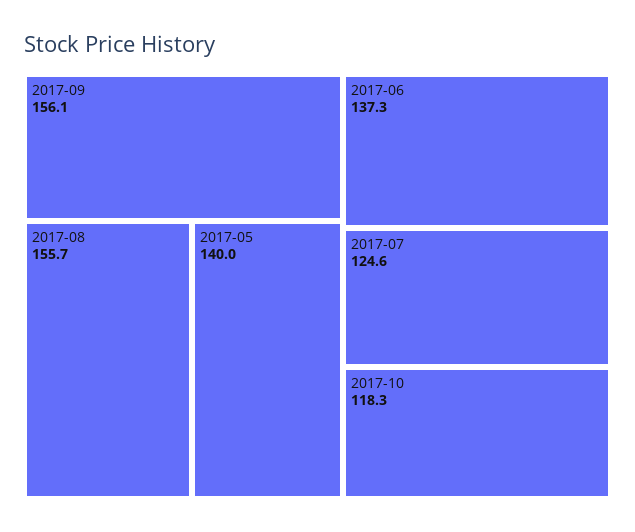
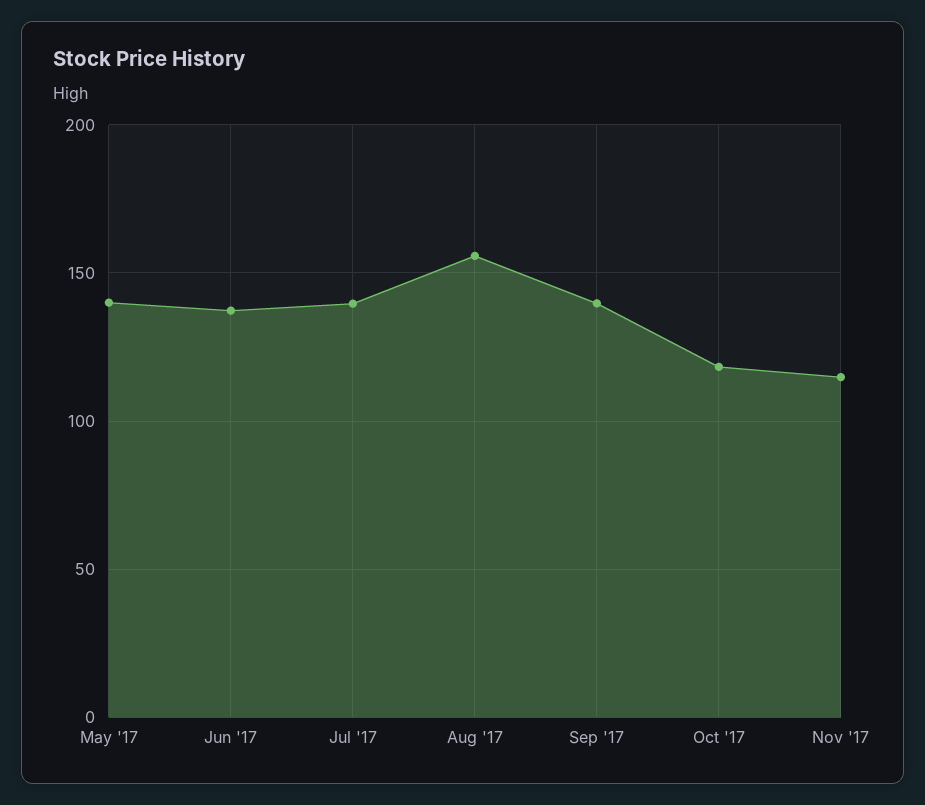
2017-09: 156.1 -> 140
2017-07: 124.6 -> 140
Nov '17: none -> 115

